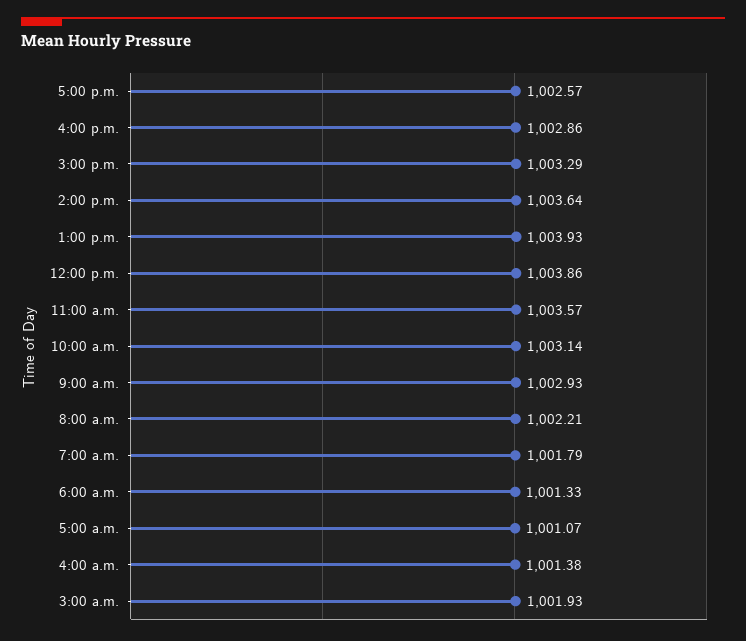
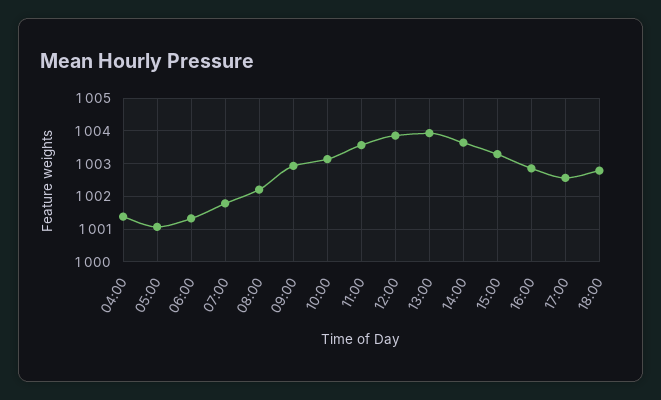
3:00 a.m.: 1001.93 -> none
18:00: none -> 1002.8

